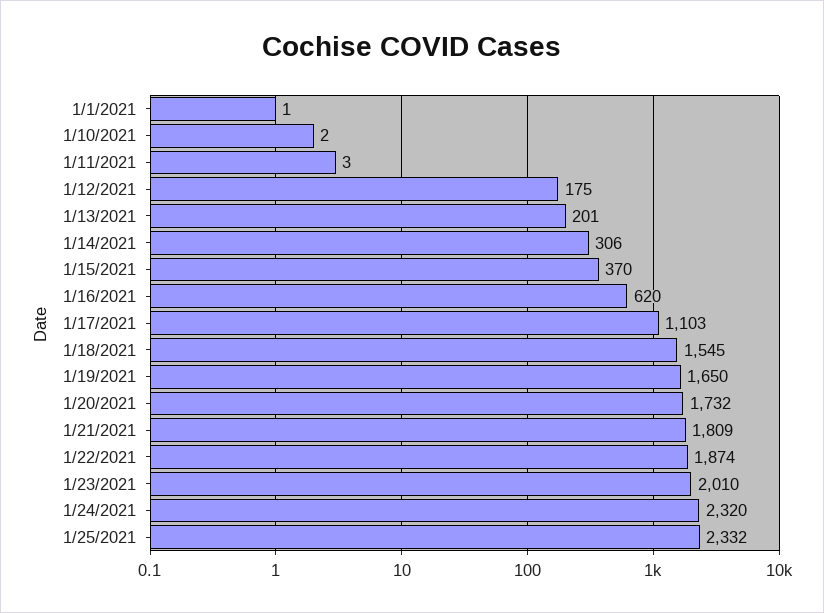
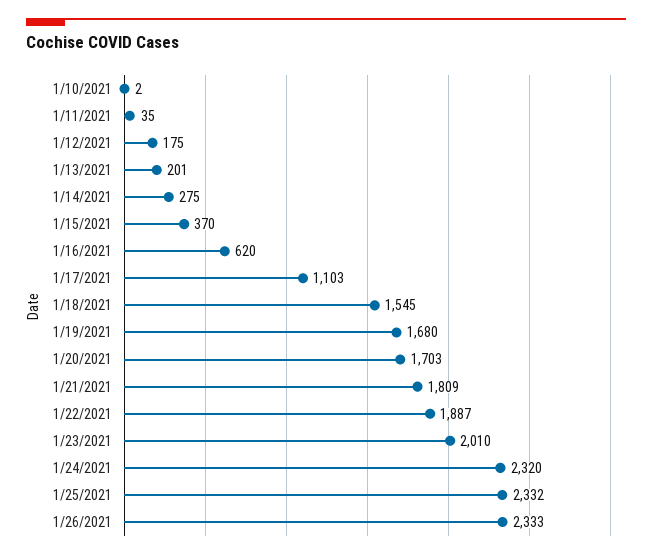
1/1/2021: 1 -> none
1/11/2021: 3 -> 35
1/14/2021: 306 -> 275
1/19/2021: 1650 -> 1680
1/20/2021: 1732 -> 1703
1/22/2021: 1874 -> 1887
1/26/2021: none -> 2333

